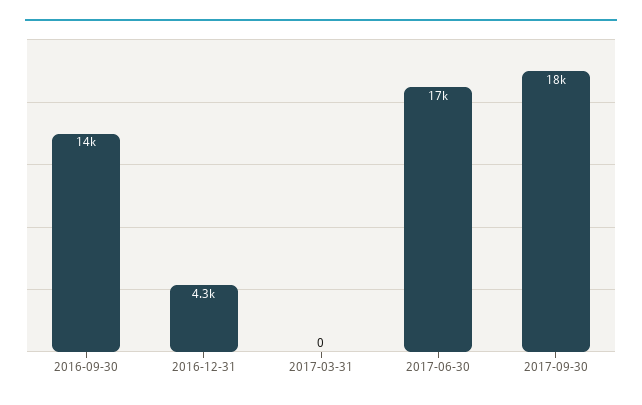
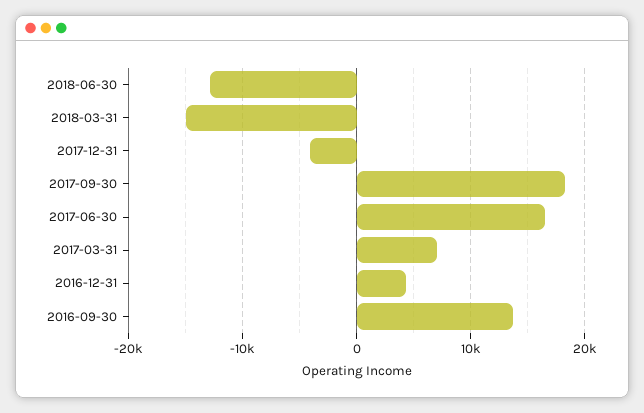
2017-03-31: 0 -> 7000
2018-06-30: none -> -13000
2018-03-31: none -> -15000
2017-12-31: none -> -4000

